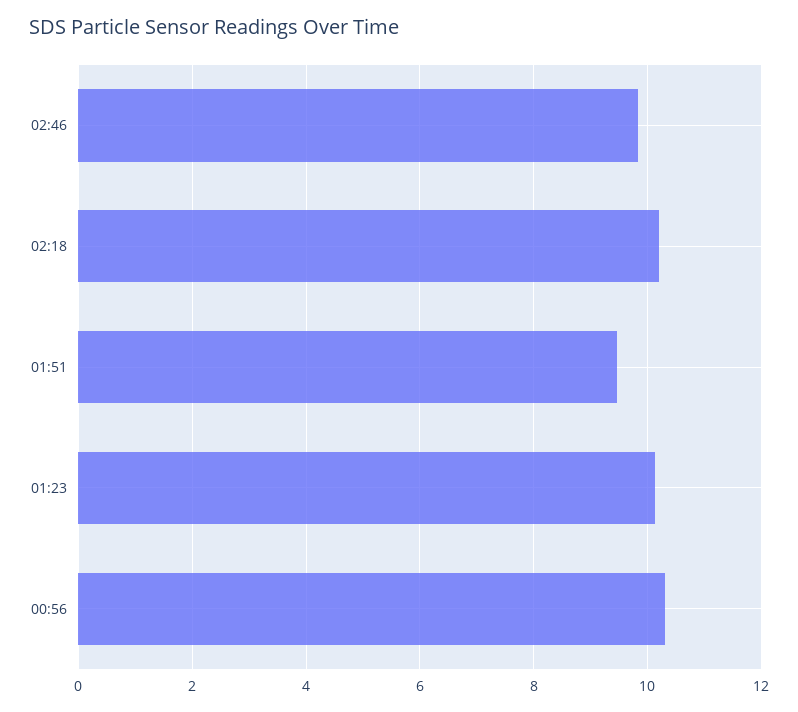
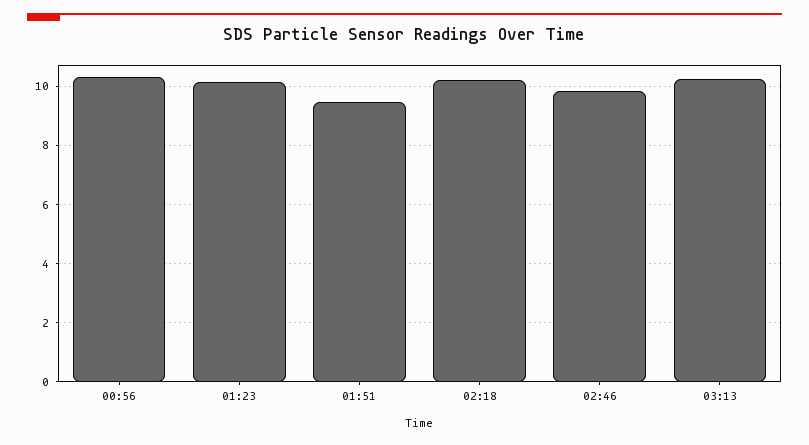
03:13: none -> 10.25

